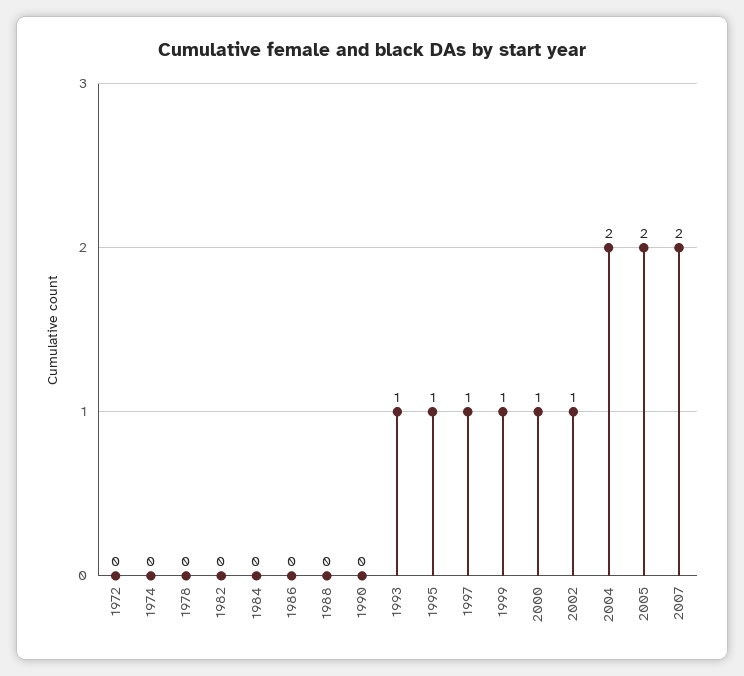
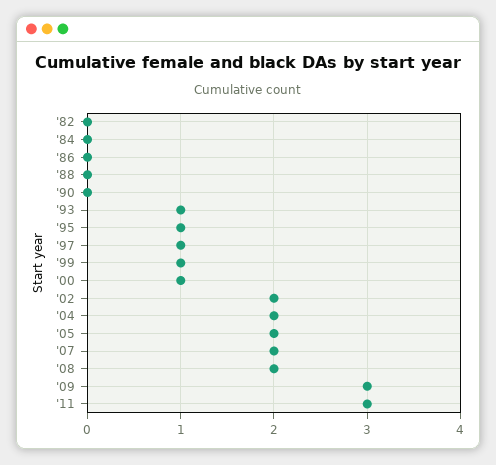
1972: 0 -> none
1974: 0 -> none
1978: 0 -> none
2002: 1 -> 2
'08: none -> 2
'09: none -> 3
'11: none -> 3

